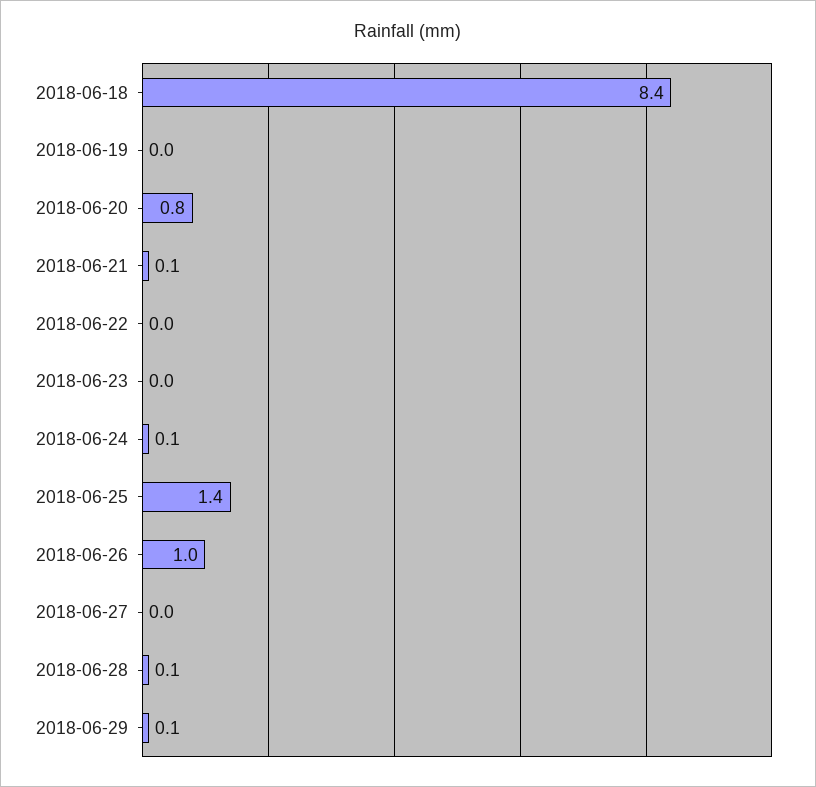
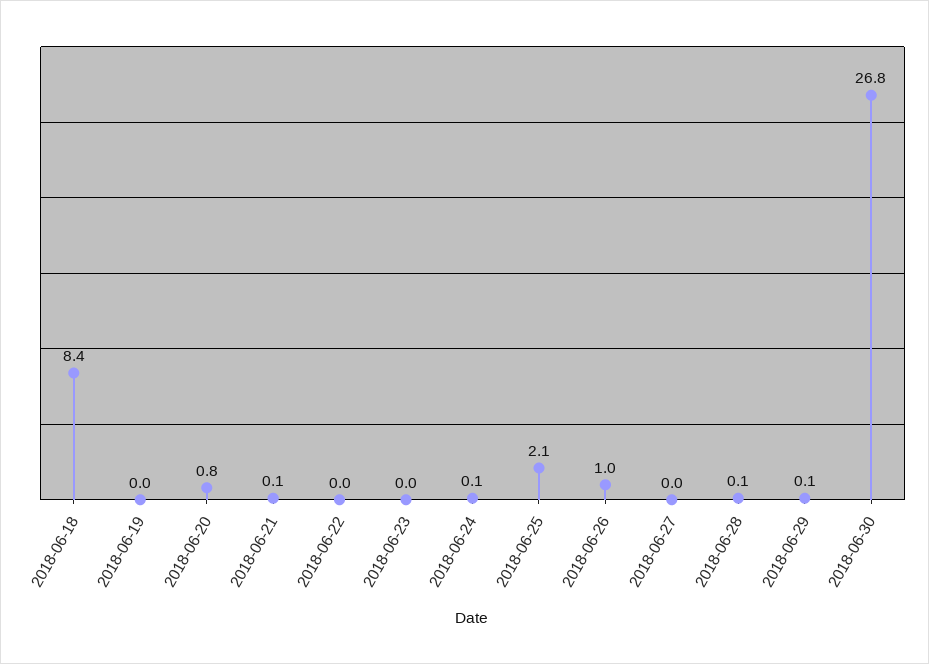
2018-06-25: 1.4 -> 2.1
2018-06-30: none -> 26.8

